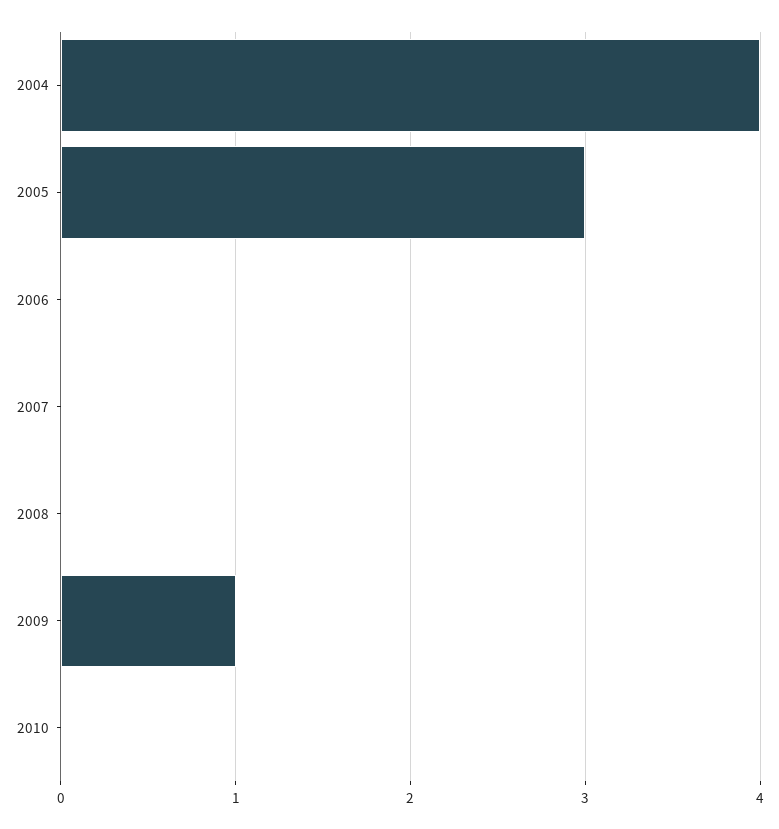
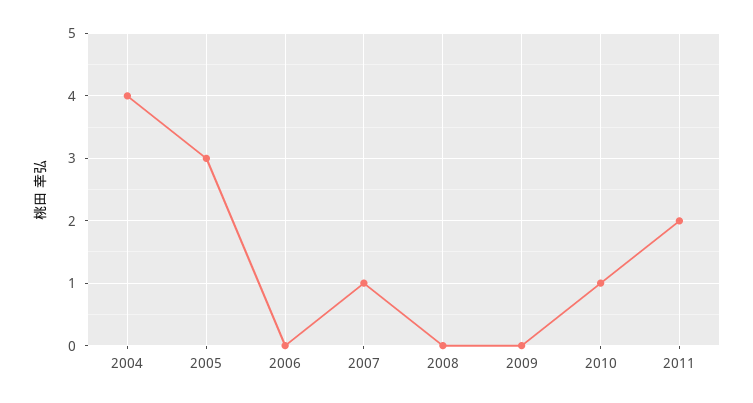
2007: 0 -> 1
2009: 1 -> 0
2010: 0 -> 1
2011: none -> 2

